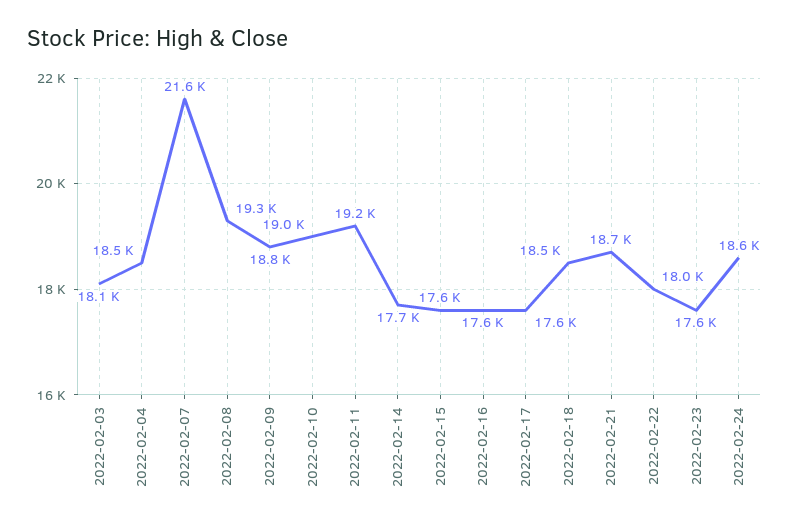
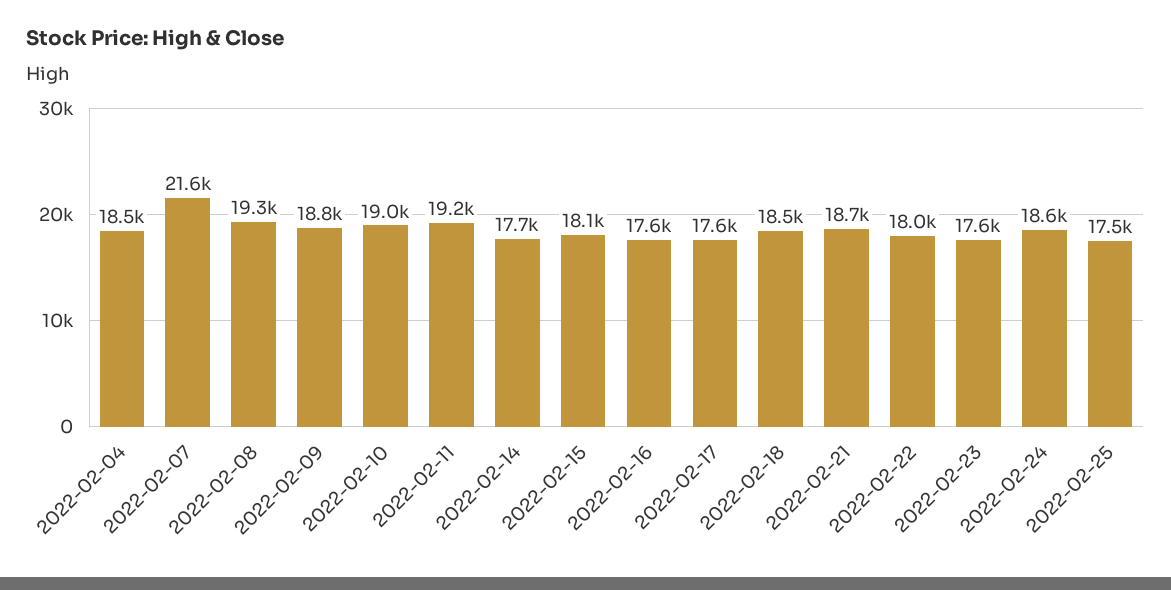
2022-02-03: 18100 -> none
2022-02-15: 17600 -> 18100
2022-02-25: none -> 17500

